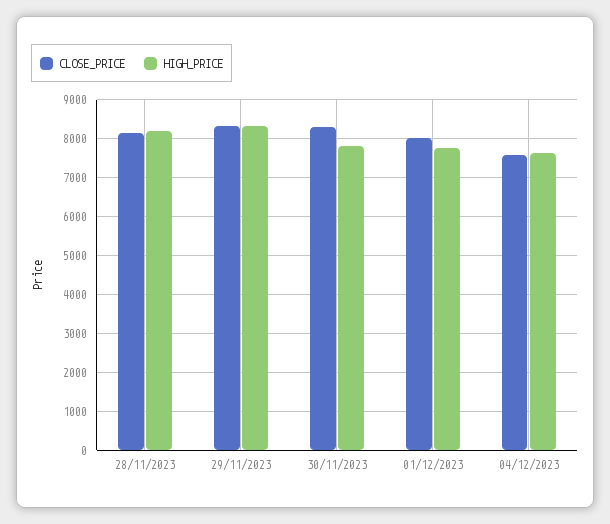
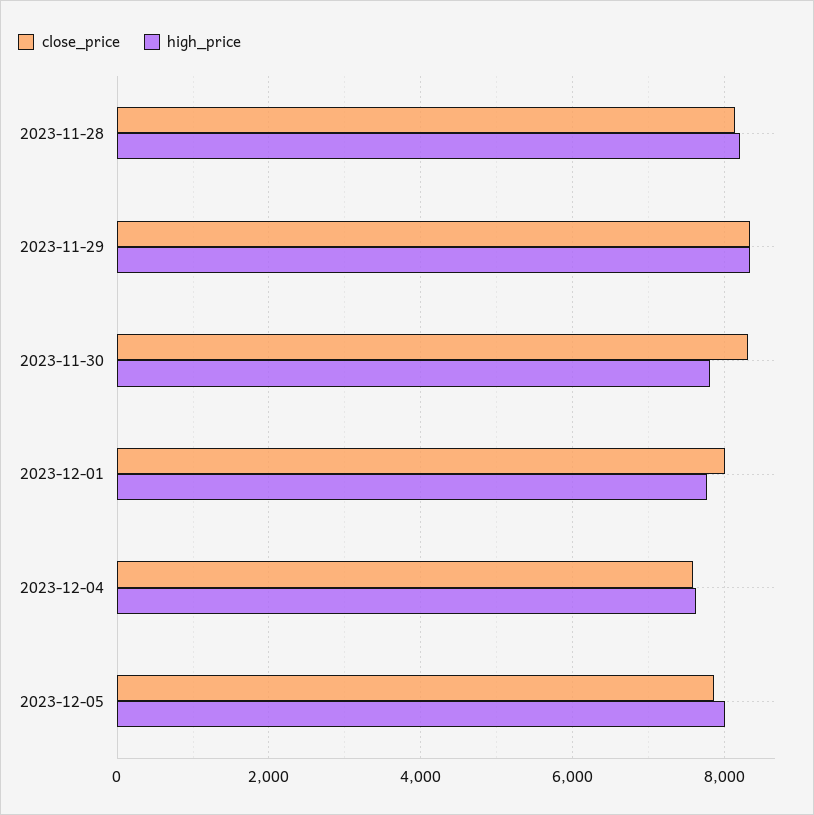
CLOSE_PRICE, 2023-12-05: none -> 7800
HIGH_PRICE, 2023-12-05: none -> 8000

